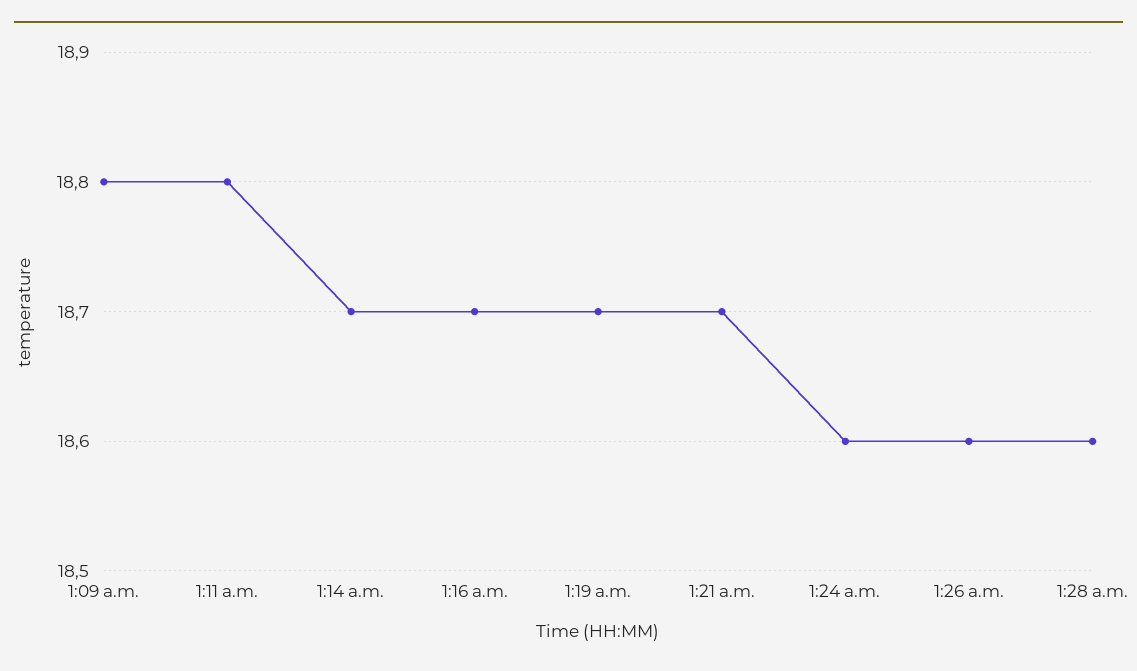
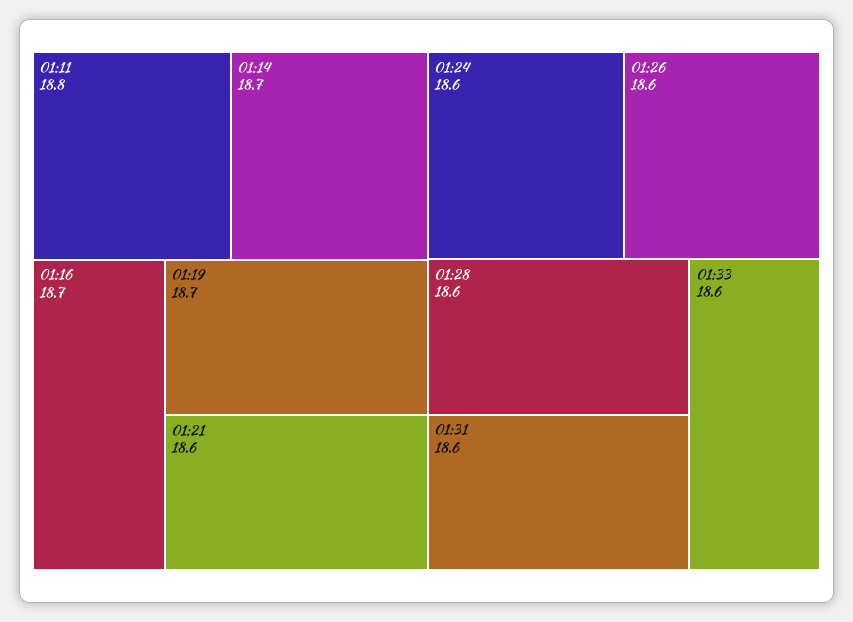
1:09 a.m.: 18.8 -> none
1:21 a.m.: 18.7 -> 18.6
01:31: none -> 18.6
01:33: none -> 18.6

